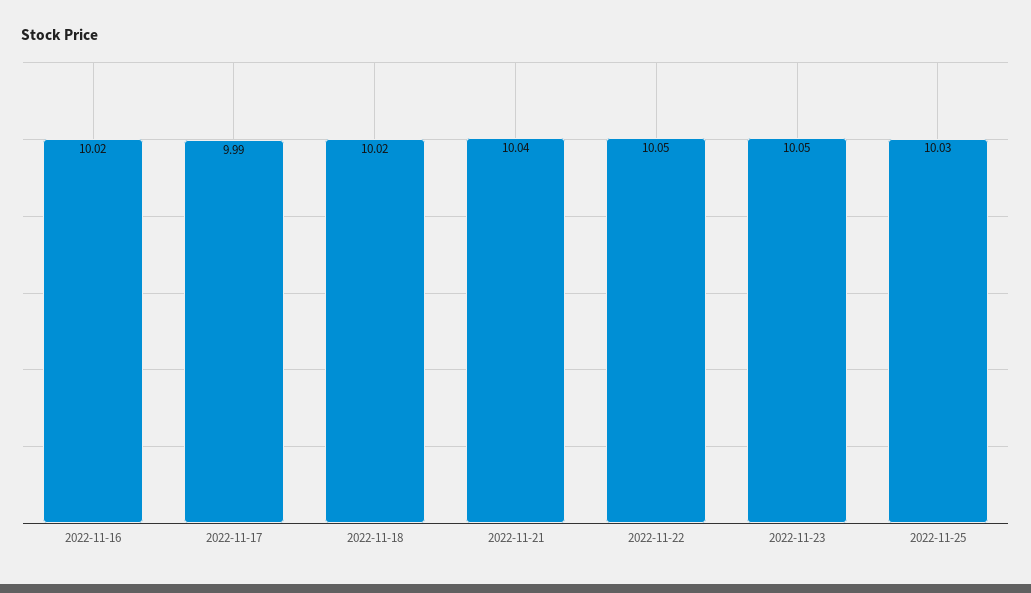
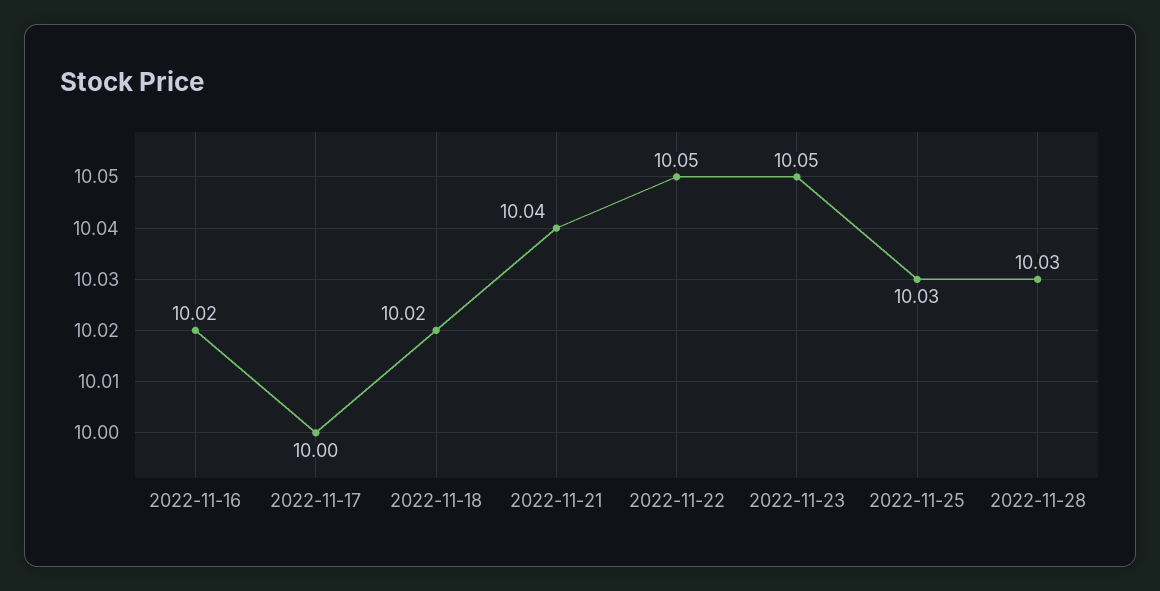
2022-11-17: 9.99 -> 10
2022-11-28: none -> 10.03

